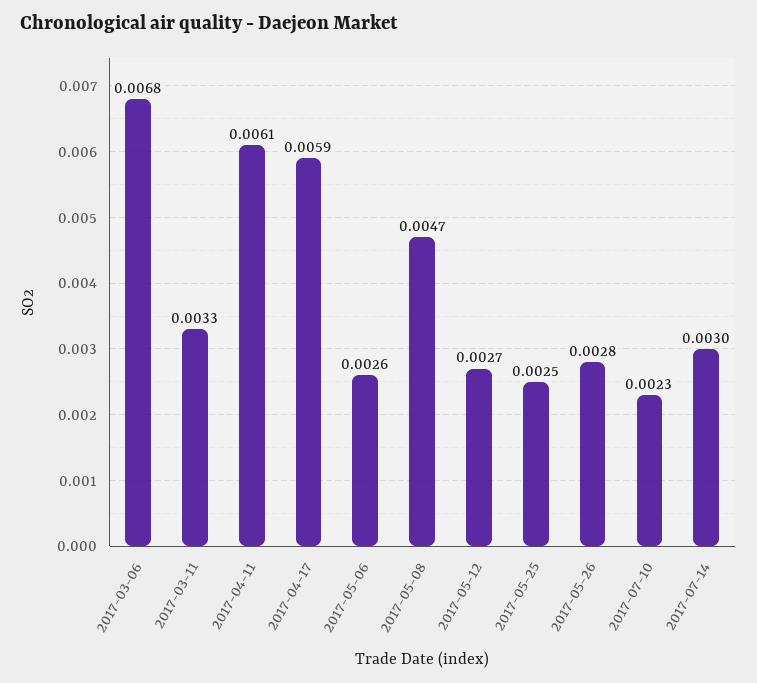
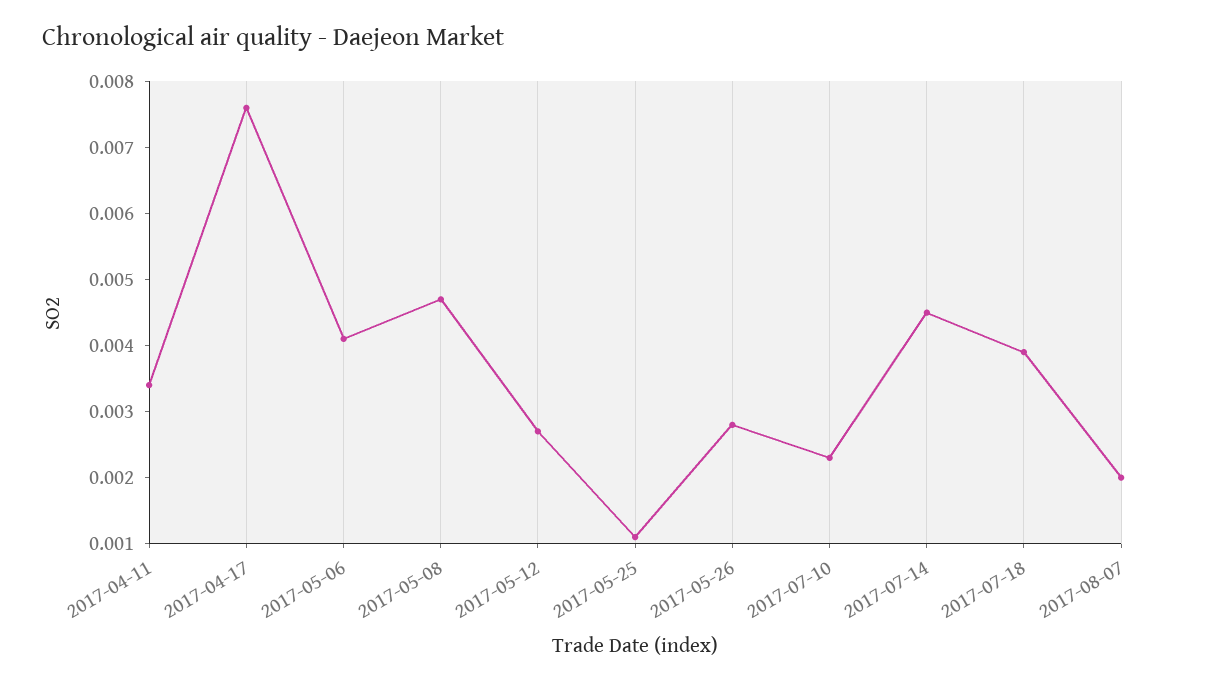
2017-03-06: 0.0068 -> none
2017-03-11: 0.0033 -> none
2017-04-11: 0.0061 -> 0.0035
2017-04-17: 0.0059 -> 0.0075
2017-05-06: 0.0026 -> 0.004
2017-05-25: 0.0025 -> 0.001
2017-07-14: 0.003 -> 0.0045
2017-07-18: none -> 0.004
2017-08-07: none -> 0.002

